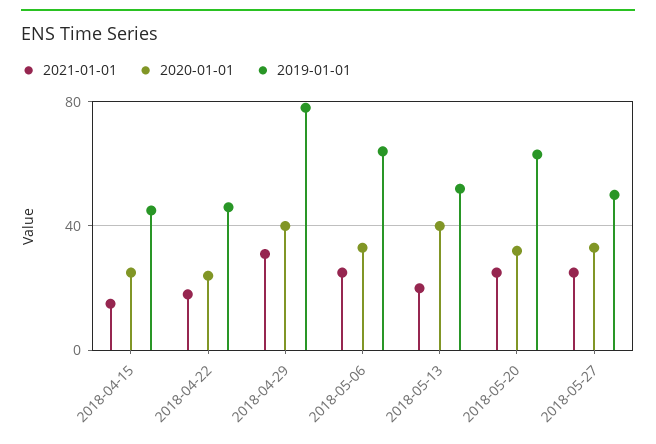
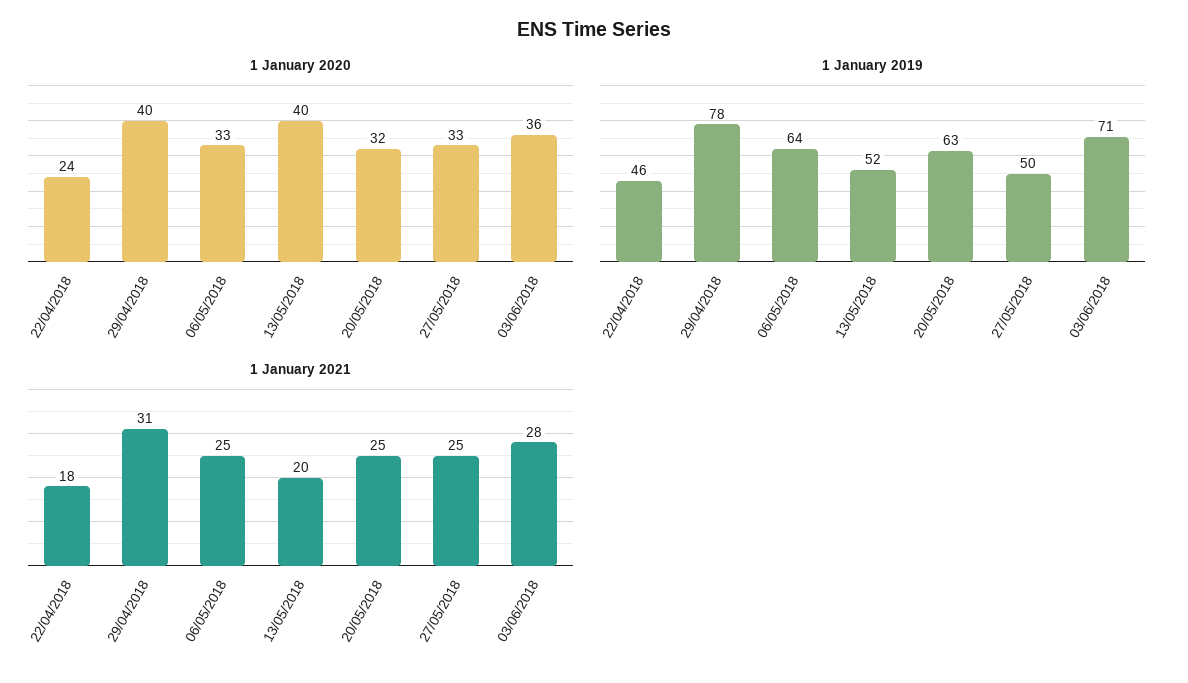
2021-01-01, 2018-04-15: 15 -> none
2020-01-01, 2018-04-15: 25 -> none
2019-01-01, 2018-04-15: 45 -> none
2020-01-01, 03/06/2018: none -> 36
2019-01-01, 03/06/2018: none -> 71
2021-01-01, 03/06/2018: none -> 28

